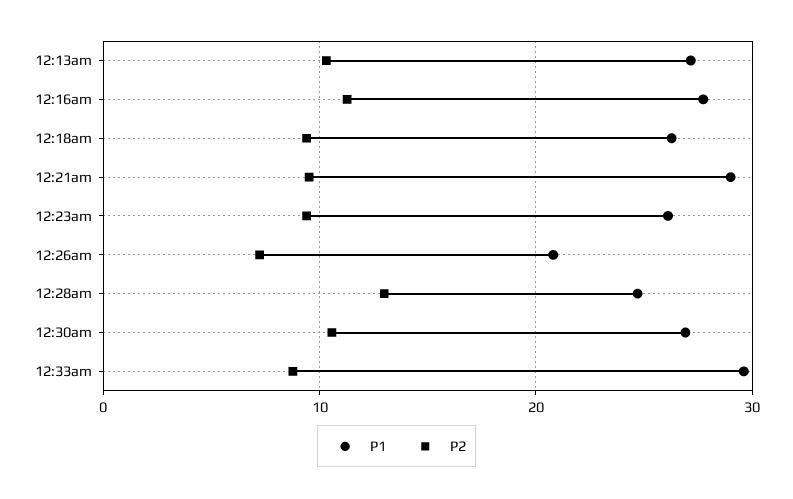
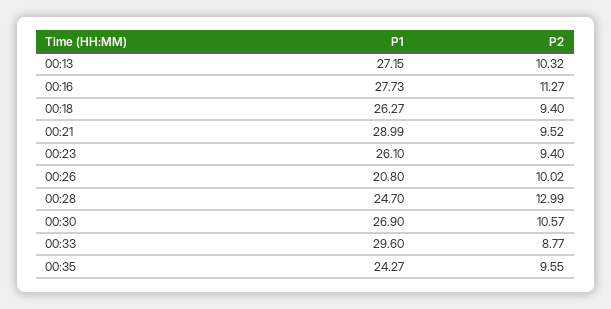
P2, 12:26am: 7 -> 10.02
P1, 00:35: none -> 24.27
P2, 00:35: none -> 9.55

